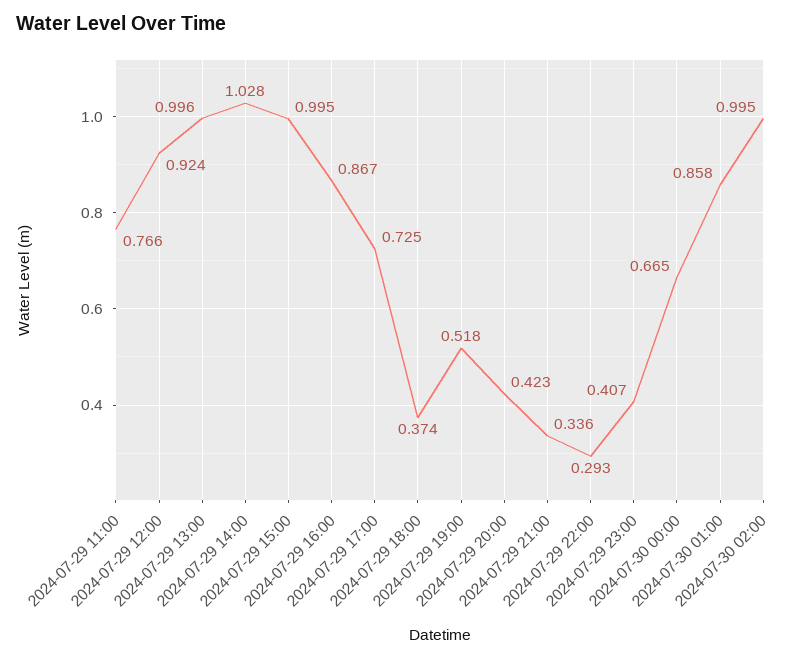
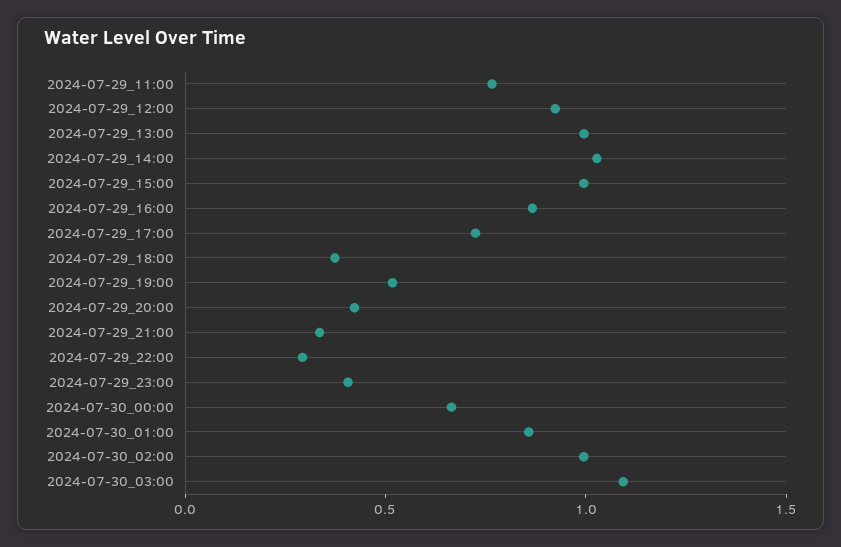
2024-07-30_03:00: none -> 1.1

